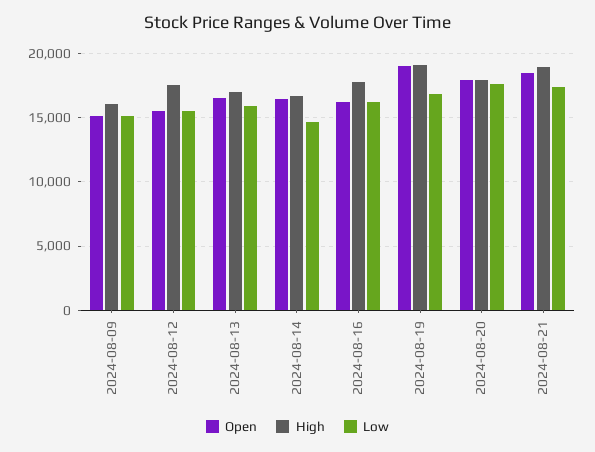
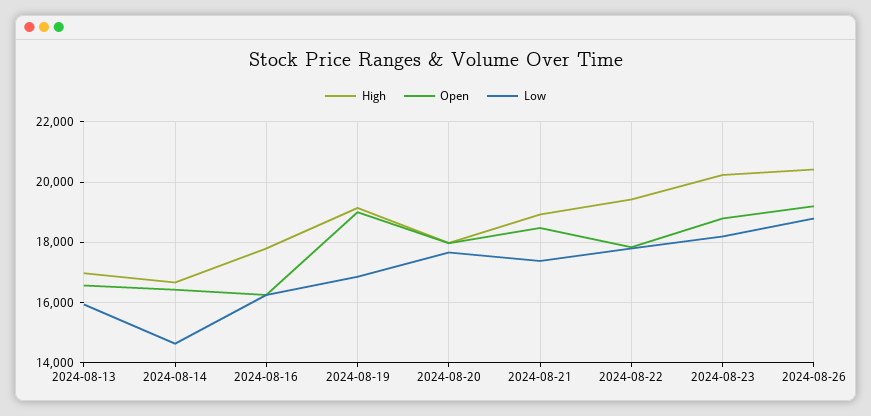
Open, 2024-08-09: 15000 -> none
High, 2024-08-09: 16000 -> none
Low, 2024-08-09: 15000 -> none
Open, 2024-08-12: 15500 -> none
High, 2024-08-12: 17500 -> none
Low, 2024-08-12: 15500 -> none
High, 2024-08-22: none -> 19400
Open, 2024-08-22: none -> 17800
Low, 2024-08-22: none -> 17800
High, 2024-08-23: none -> 20200
Open, 2024-08-23: none -> 18800
Low, 2024-08-23: none -> 18200
High, 2024-08-26: none -> 20400
Open, 2024-08-26: none -> 19200
Low, 2024-08-26: none -> 18800

